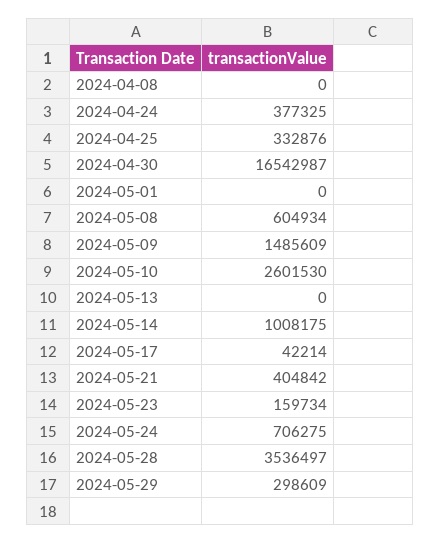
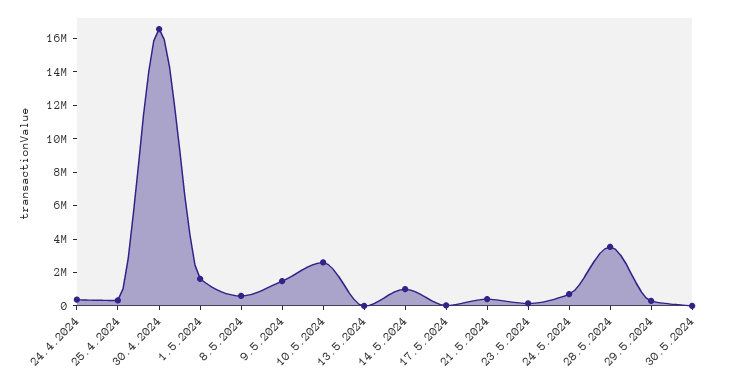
2024-04-08: 0 -> none
2024-05-01: 0 -> 1500000
30.5.2024: none -> 0

